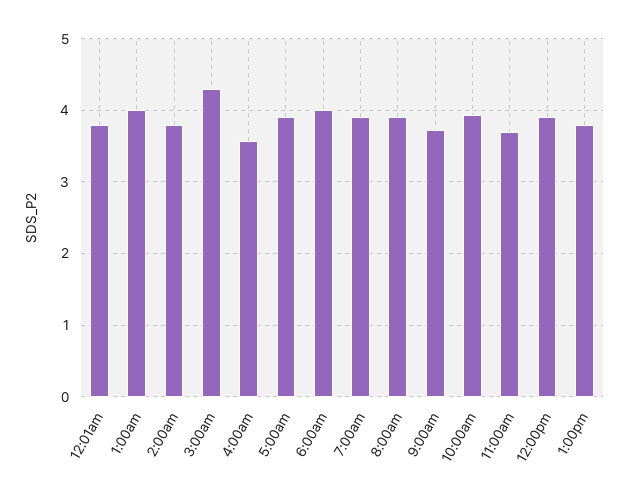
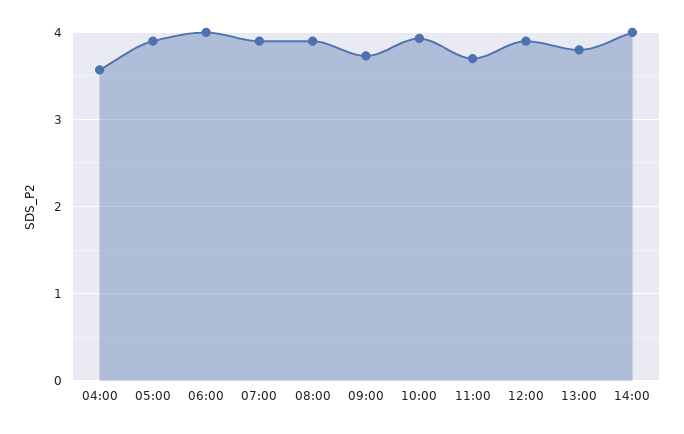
12:01am: 3.8 -> none
1:00am: 4 -> none
2:00am: 3.8 -> none
3:00am: 4.3 -> none
14:00: none -> 4

